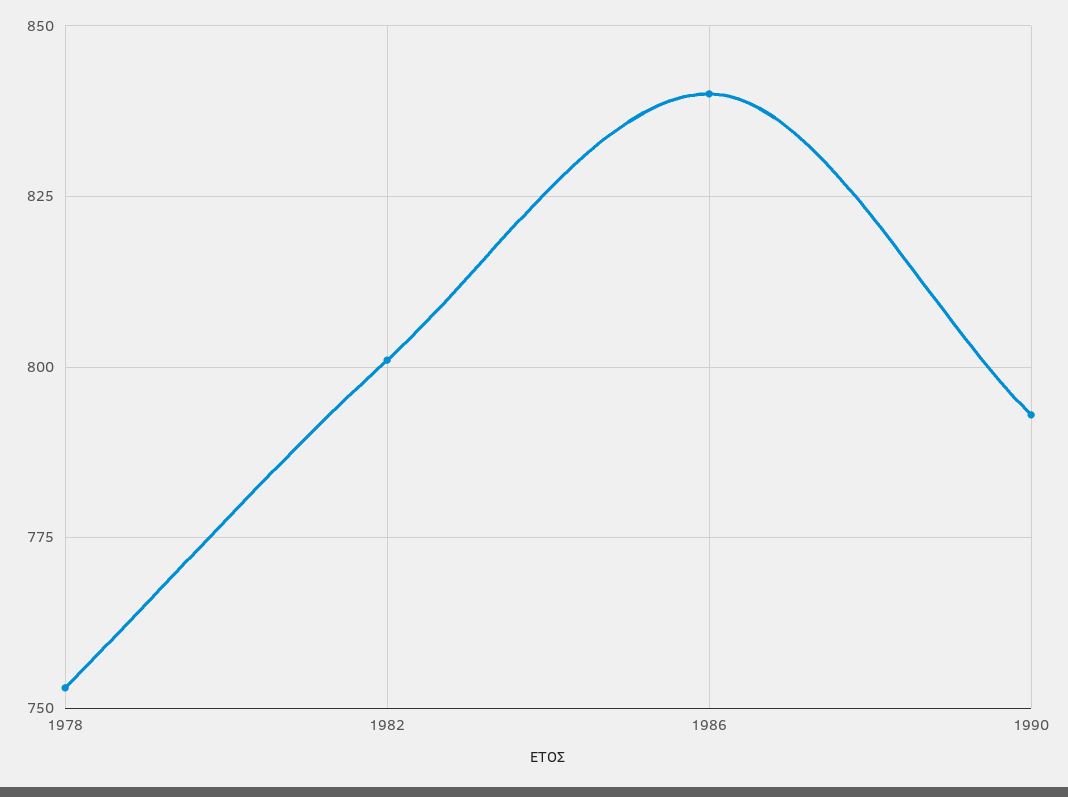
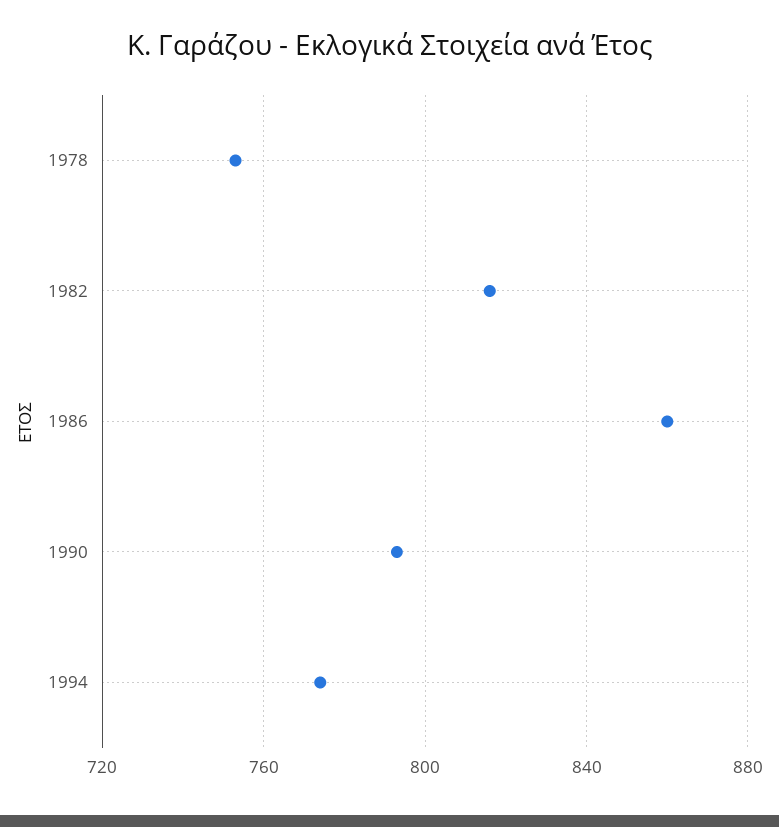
1982: 800 -> 815
1986: 840 -> 860
1994: none -> 775

